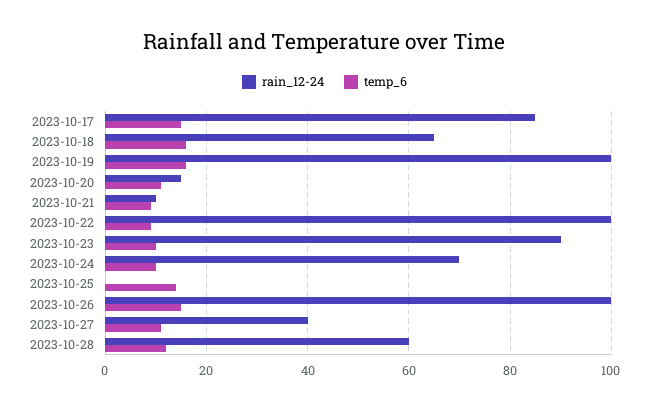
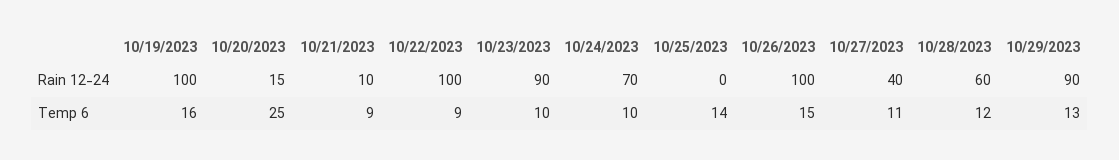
rain_12-24, 2023-10-17: 85 -> none
temp_6, 2023-10-17: 15 -> none
rain_12-24, 2023-10-18: 65 -> none
temp_6, 2023-10-18: 15 -> none
temp_6, 2023-10-20: 10 -> 25
rain_12-24, 10/29/2023: none -> 90
temp_6, 10/29/2023: none -> 13

